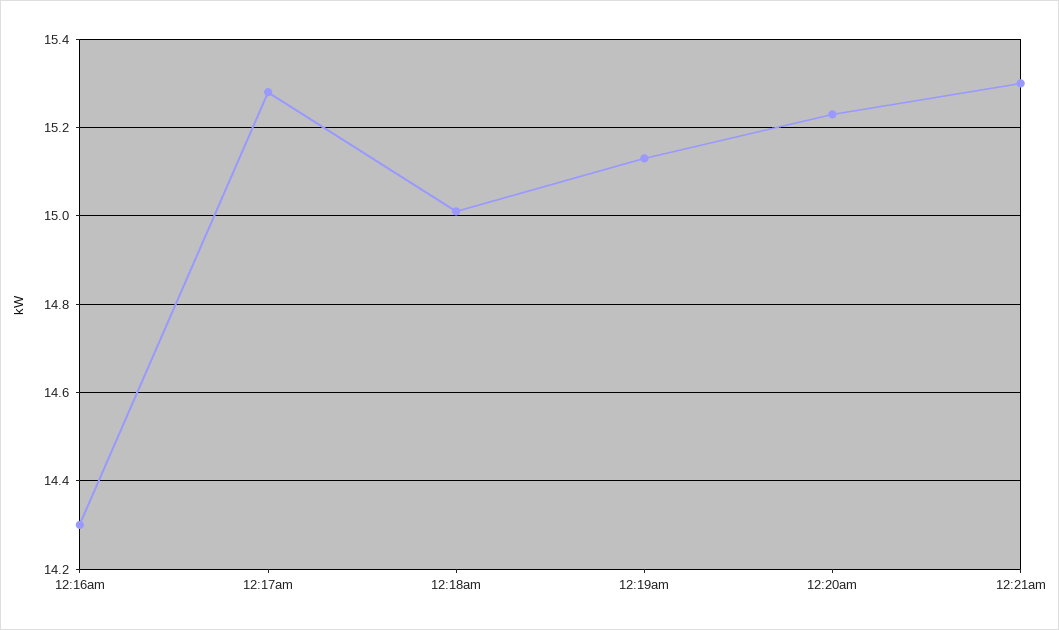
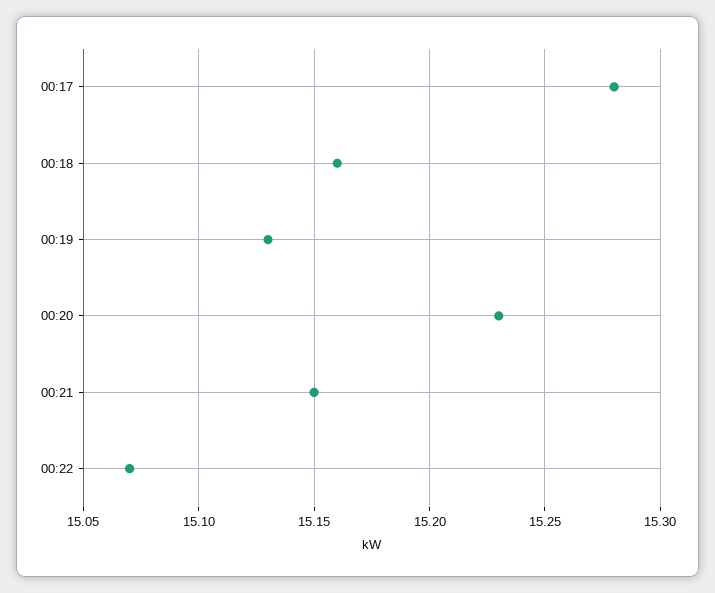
12:16am: 14.3 -> none
12:18am: 15 -> 15.16
12:21am: 15.3 -> 15.15
00:22: none -> 15.07

